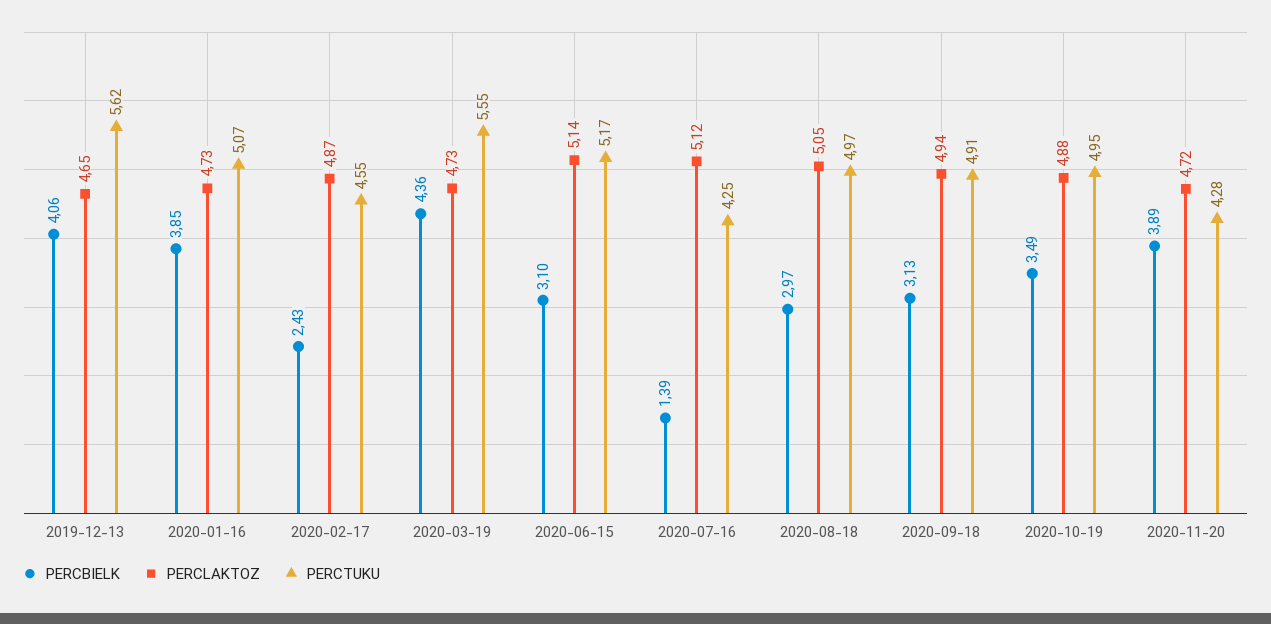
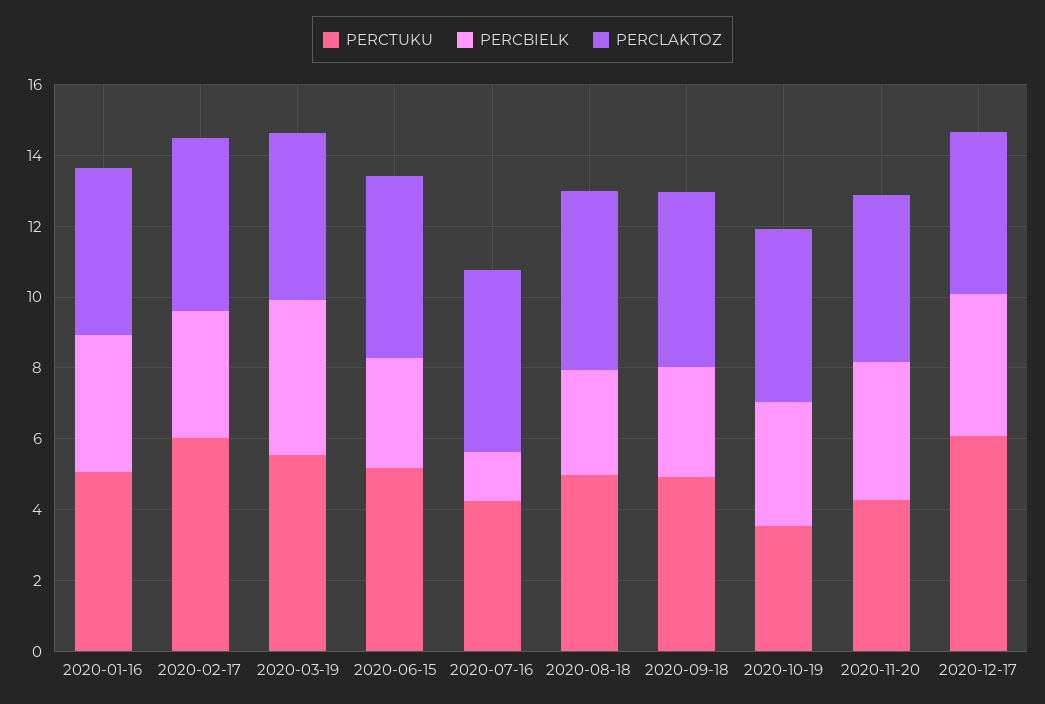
PERCBIELK, 2019-12-13: 4.06 -> none
PERCLAKTOZ, 2019-12-13: 4.65 -> none
PERCTUKU, 2019-12-13: 5.62 -> none
PERCBIELK, 2020-02-17: 2.43 -> 3.5
PERCTUKU, 2020-02-17: 4.55 -> 6
PERCTUKU, 2020-10-19: 4.95 -> 3.5
PERCTUKU, 2020-12-17: none -> 6
PERCBIELK, 2020-12-17: none -> 4
PERCLAKTOZ, 2020-12-17: none -> 4.5

